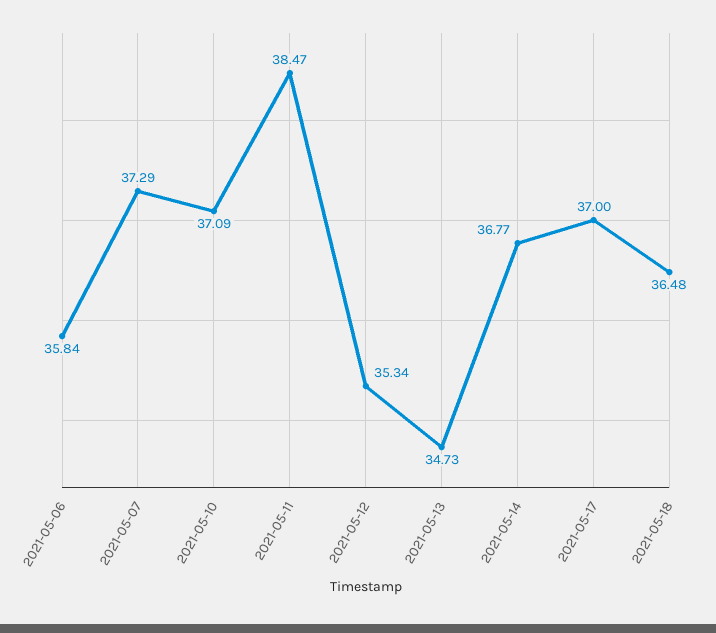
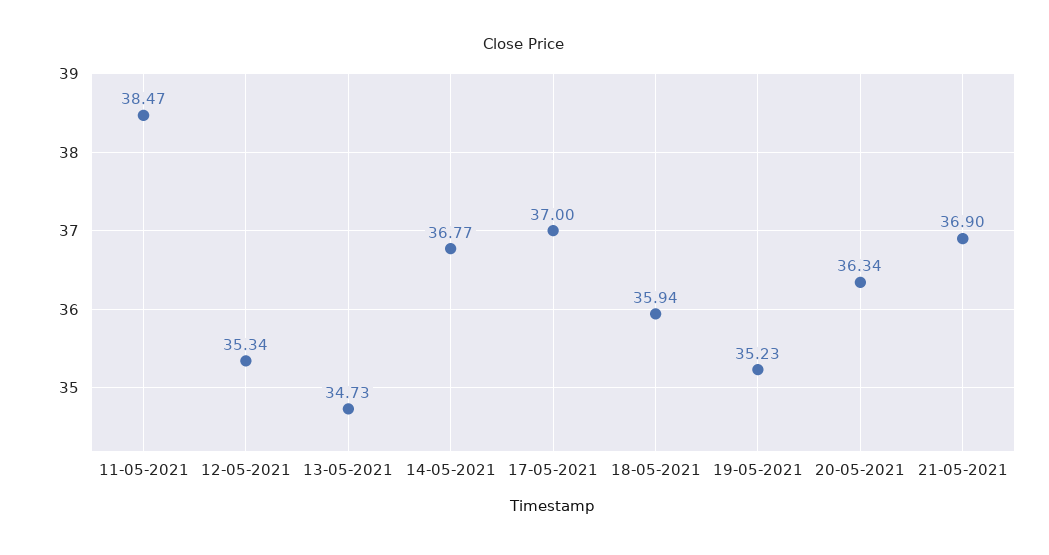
2021-05-06: 35.84 -> none
2021-05-07: 37.29 -> none
2021-05-10: 37.09 -> none
2021-05-18: 36.48 -> 35.94
19-05-2021: none -> 35.23
20-05-2021: none -> 36.34
21-05-2021: none -> 36.9

